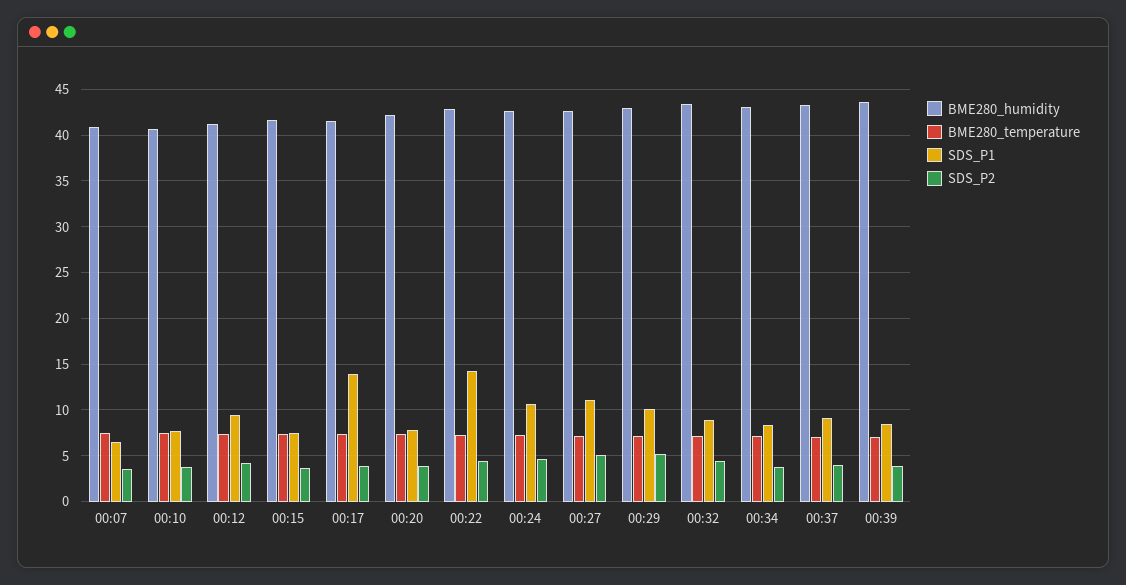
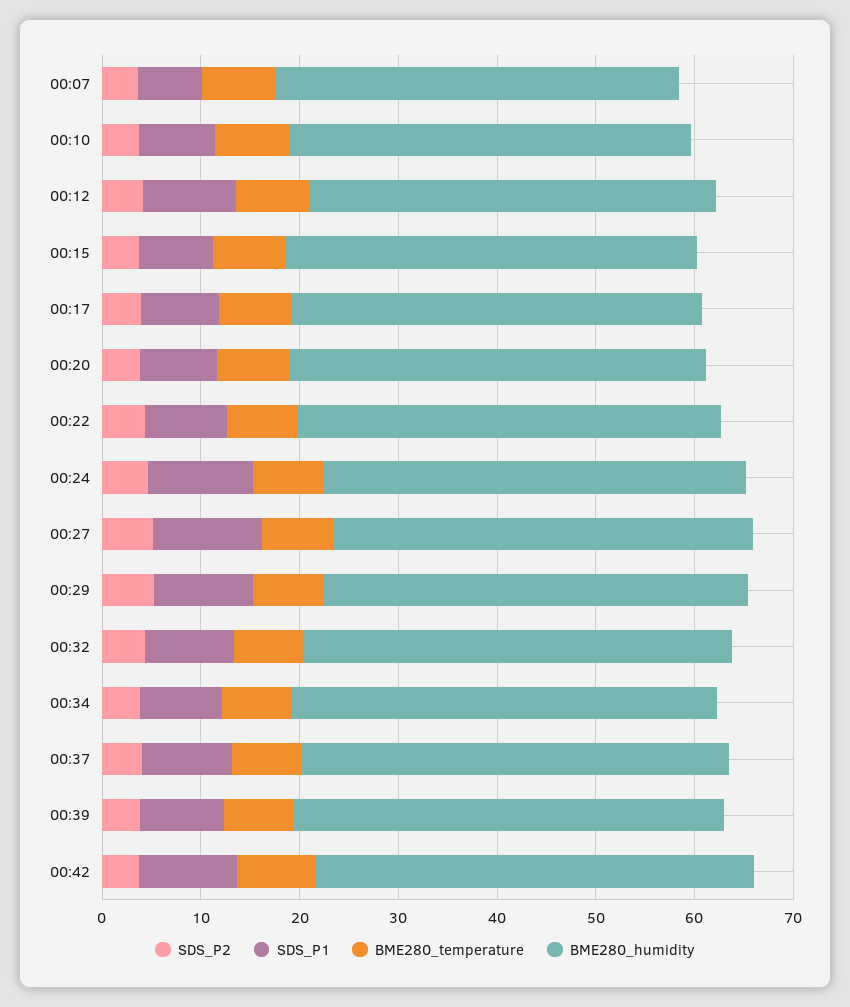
SDS_P1, 00:17: 14 -> 8
SDS_P1, 00:22: 14 -> 8
SDS_P2, 00:42: none -> 4
SDS_P1, 00:42: none -> 10
BME280_temperature, 00:42: none -> 8
BME280_humidity, 00:42: none -> 44

